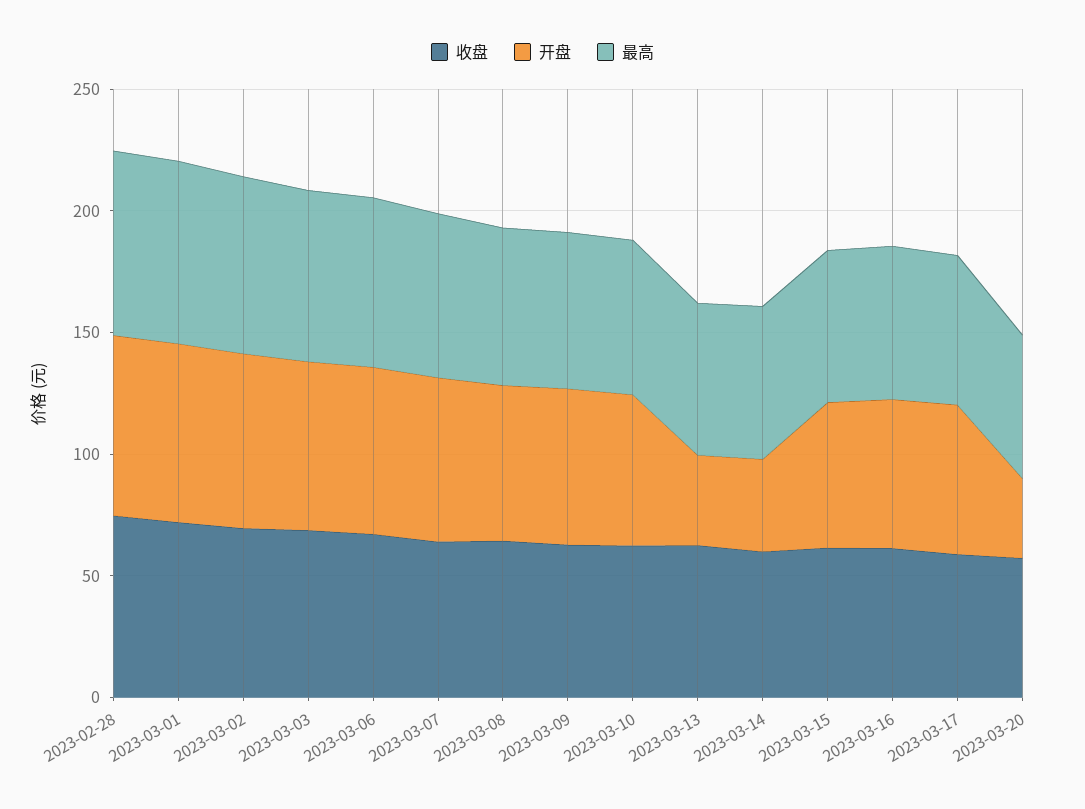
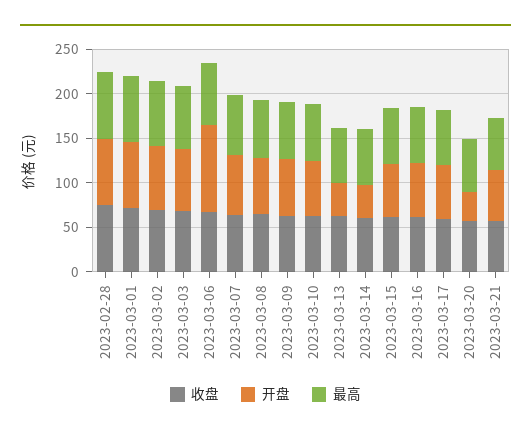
开盘, 2023-03-06: 70 -> 100
收盘, 2023-03-21: none -> 60
开盘, 2023-03-21: none -> 60
最高, 2023-03-21: none -> 60

